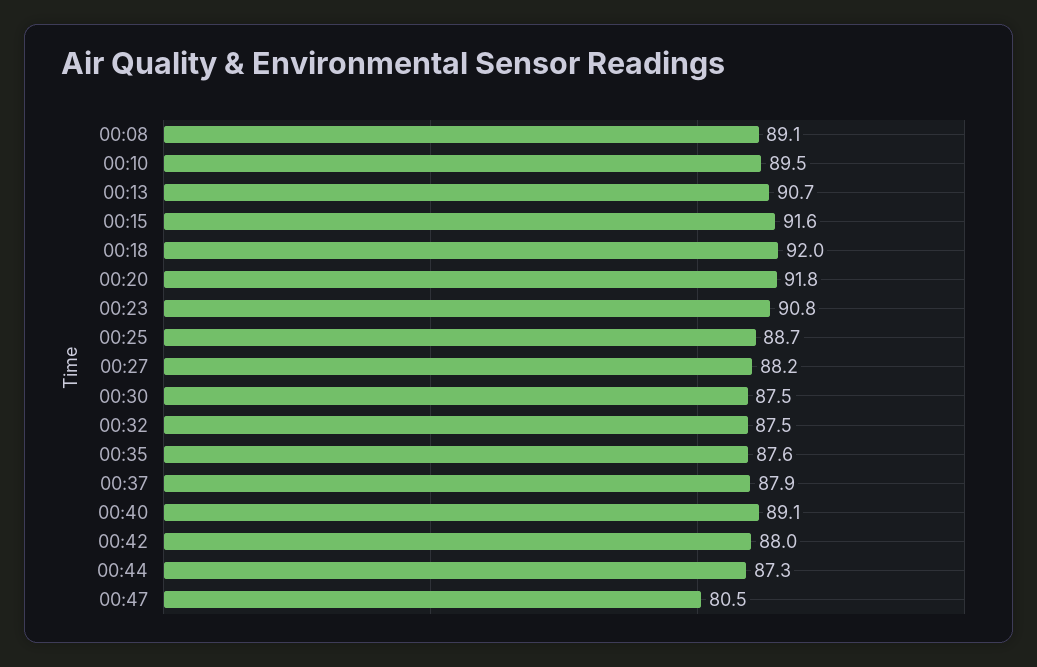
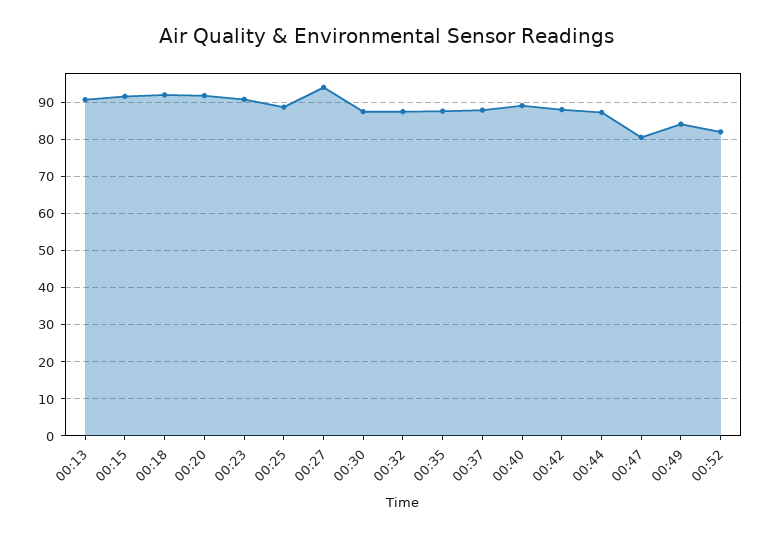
00:08: 89.1 -> none
00:10: 89.5 -> none
00:27: 88.2 -> 94
00:49: none -> 84
00:52: none -> 82

